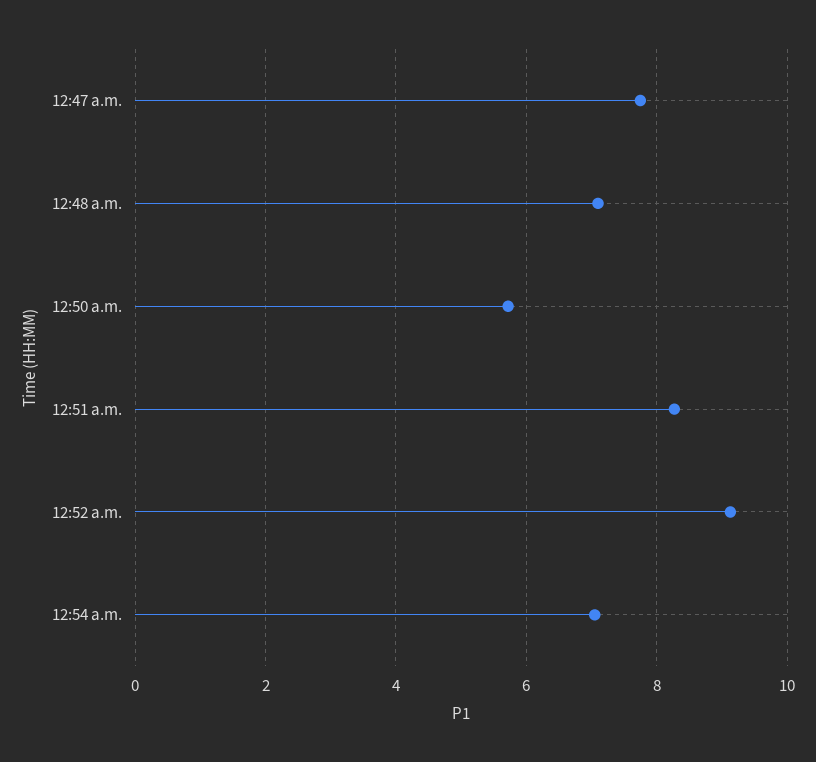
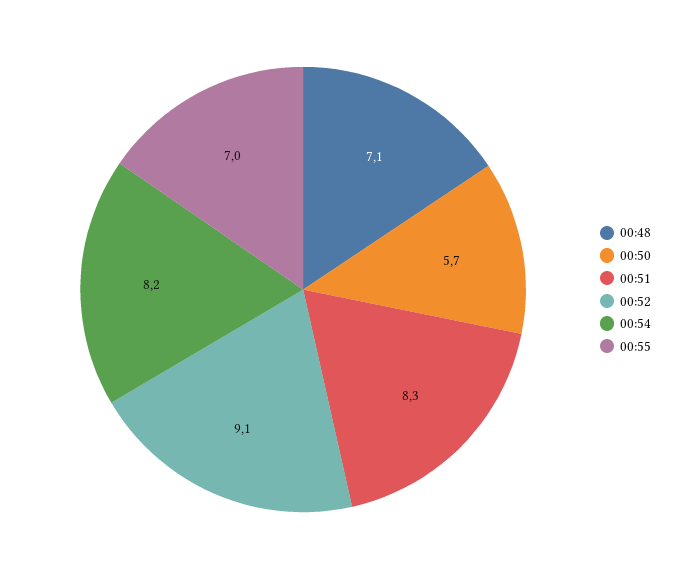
12:47 a.m.: 7.8 -> none
12:54 a.m.: 7 -> 8.2
00:55: none -> 7

